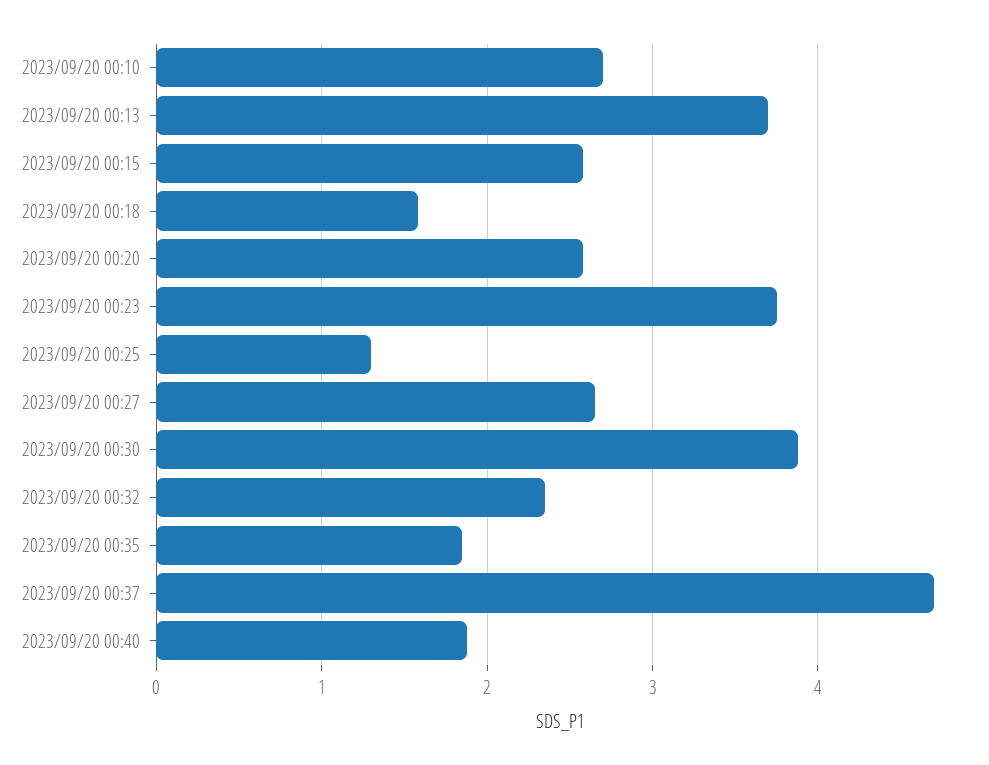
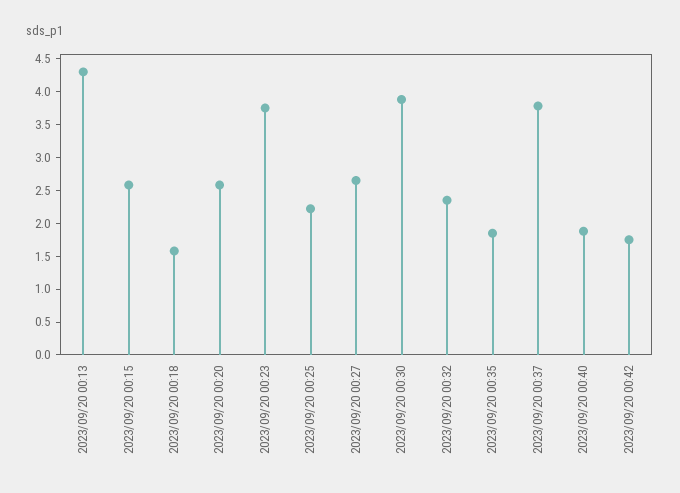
2023/09/20 00:10: 2.7 -> none
2023/09/20 00:13: 3.7 -> 4.25
2023/09/20 00:25: 1.3 -> 2.25
2023/09/20 00:37: 4.7 -> 3.75
2023/09/20 00:42: none -> 1.75

